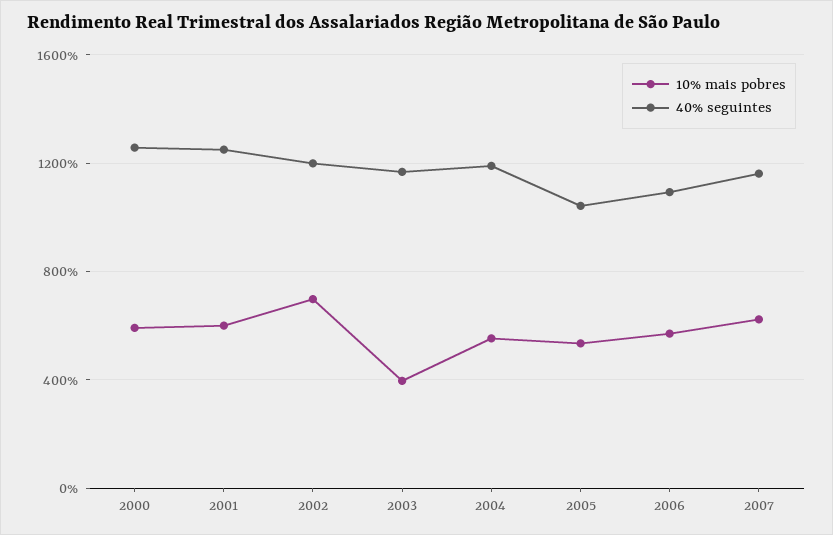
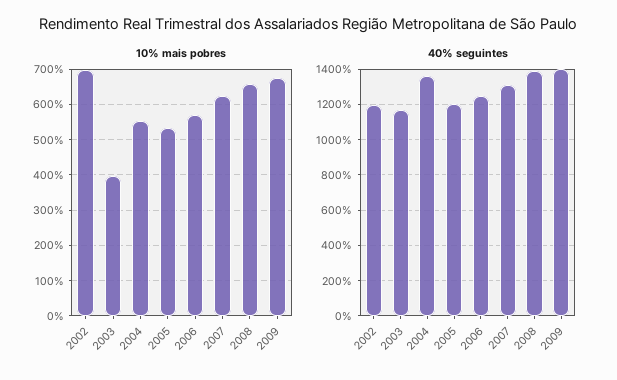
10% mais pobres, 2000: 600 -> none
40% seguintes, 2000: 1250 -> none
10% mais pobres, 2001: 600 -> none
40% seguintes, 2001: 1250 -> none
40% seguintes, 2004: 1200 -> 1350
40% seguintes, 2005: 1050 -> 1200
40% seguintes, 2006: 1100 -> 1250
40% seguintes, 2007: 1150 -> 1300
10% mais pobres, 2008: none -> 660
10% mais pobres, 2009: none -> 680
40% seguintes, 2008: none -> 1400
40% seguintes, 2009: none -> 1400

